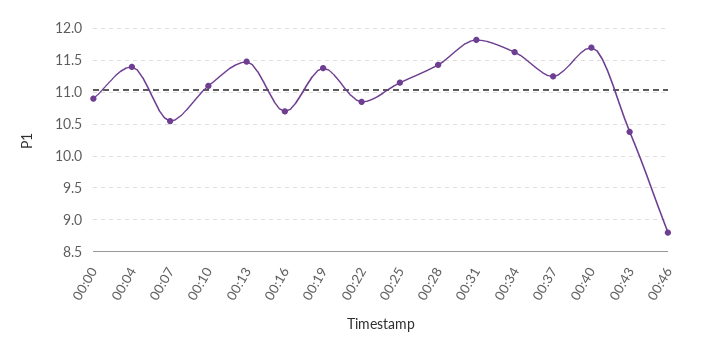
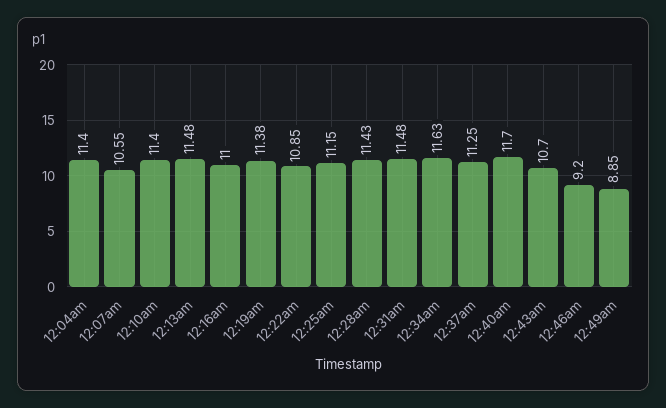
00:00: 10.9 -> none
00:10: 11.1 -> 11.4
00:16: 10.7 -> 11
00:31: 11.8 -> 11.48
00:43: 10.4 -> 10.7
00:46: 8.8 -> 9.2
12:49am: none -> 8.85

